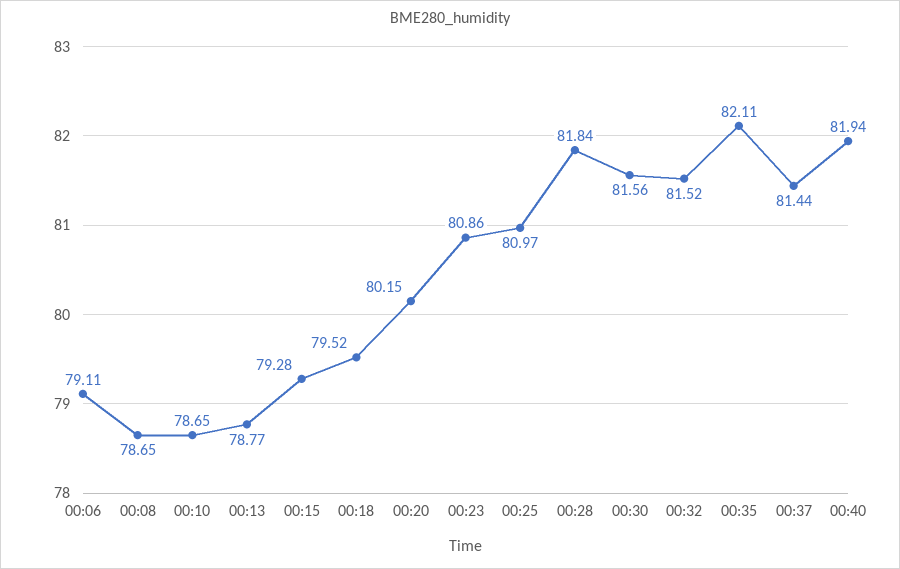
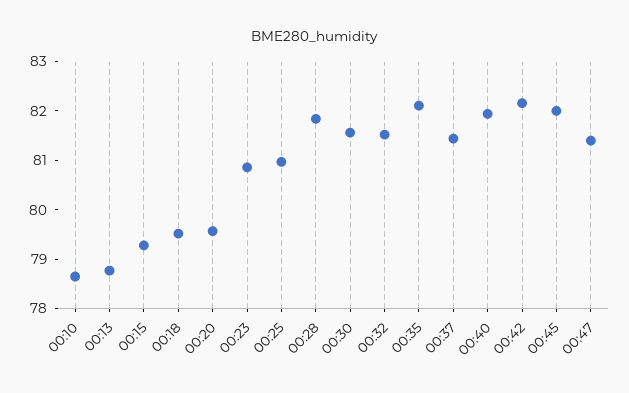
00:06: 79.11 -> none
00:08: 78.65 -> none
00:20: 80.15 -> 79.6
00:42: none -> 82.2
00:45: none -> 82
00:47: none -> 81.4

